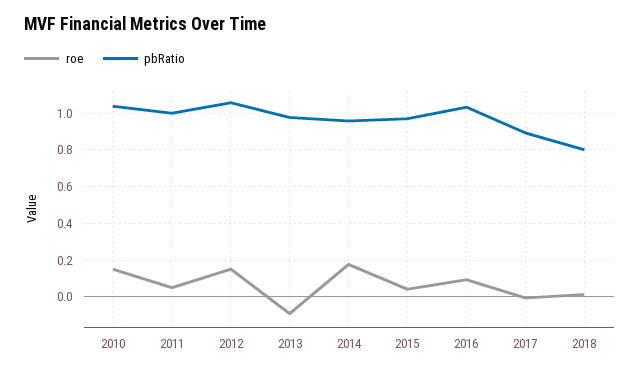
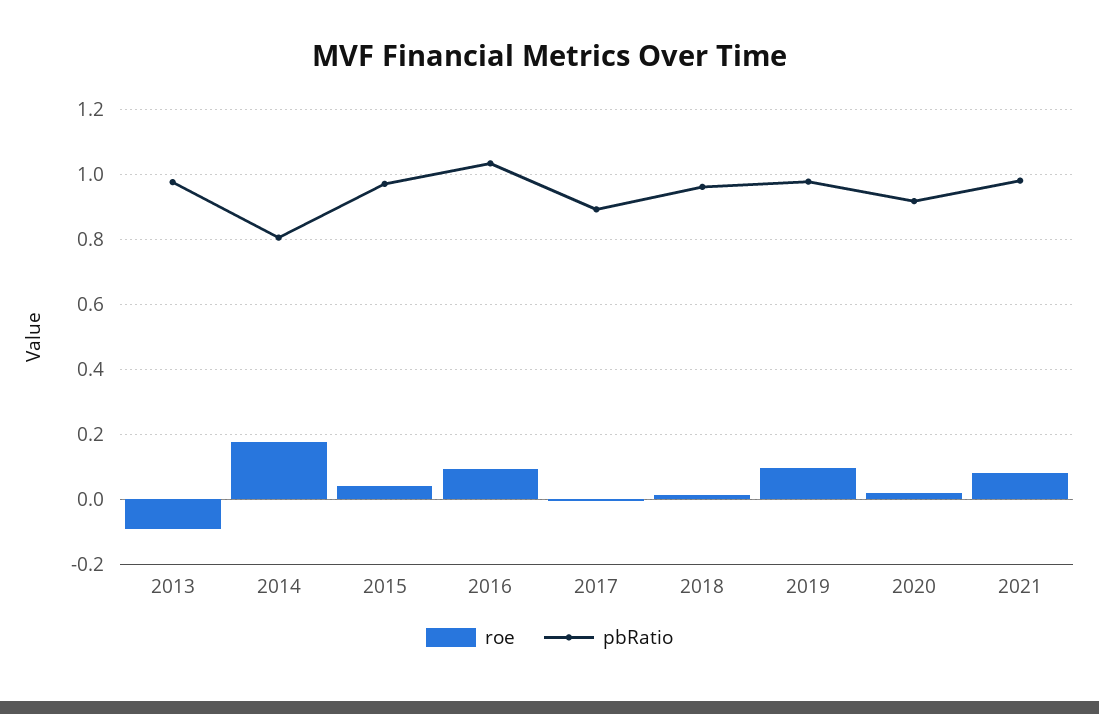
roe, 2010: 0.15 -> none
pbRatio, 2010: 1.05 -> none
roe, 2011: 0.05 -> none
pbRatio, 2011: 1 -> none
roe, 2012: 0.15 -> none
pbRatio, 2012: 1.05 -> none
pbRatio, 2014: 0.95 -> 0.8
pbRatio, 2018: 0.8 -> 0.96
roe, 2019: none -> 0.1
pbRatio, 2019: none -> 0.98
roe, 2020: none -> 0.02
pbRatio, 2020: none -> 0.92
roe, 2021: none -> 0.08
pbRatio, 2021: none -> 0.98

